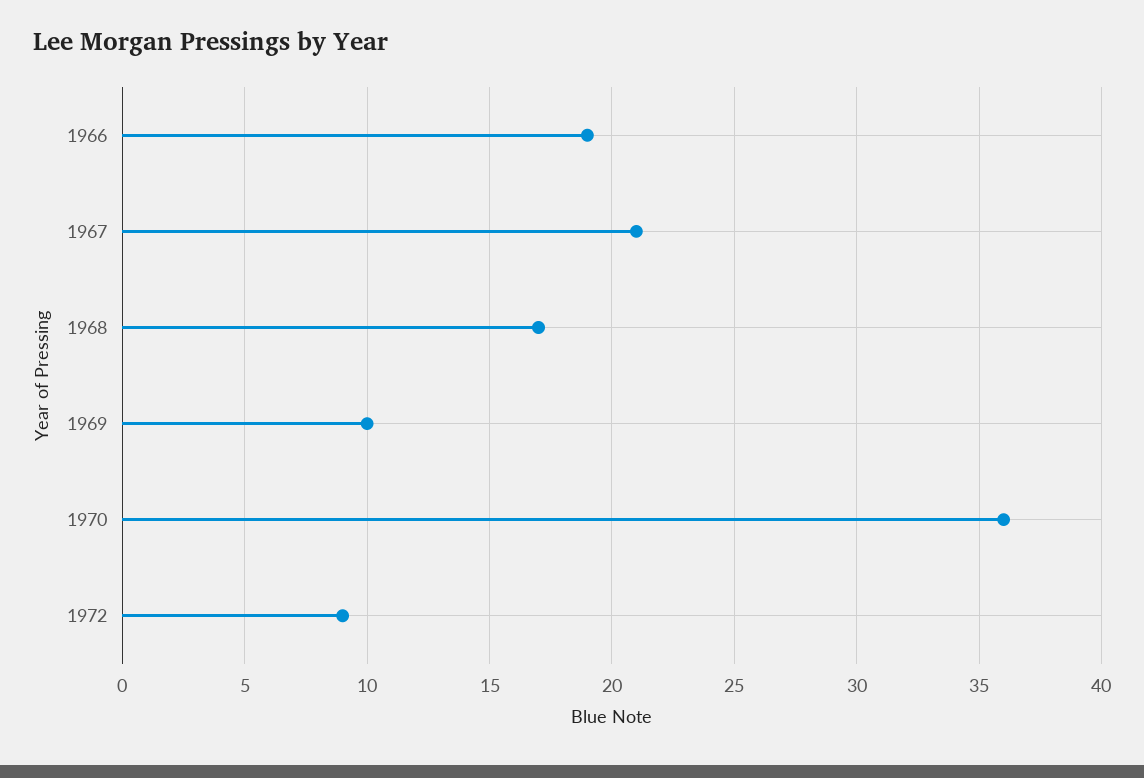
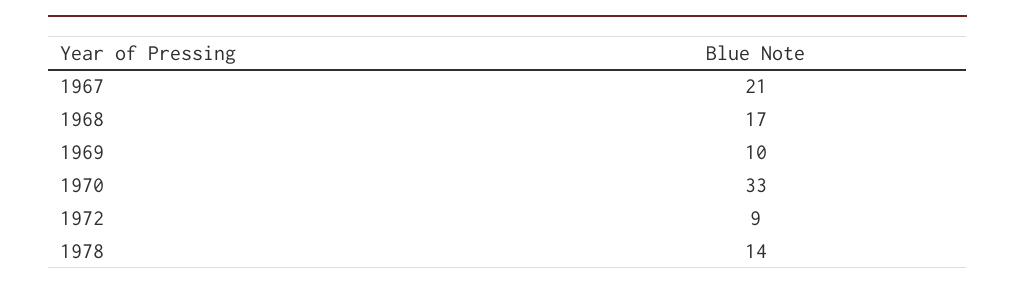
1966: 19 -> none
1970: 36 -> 33
1978: none -> 14

